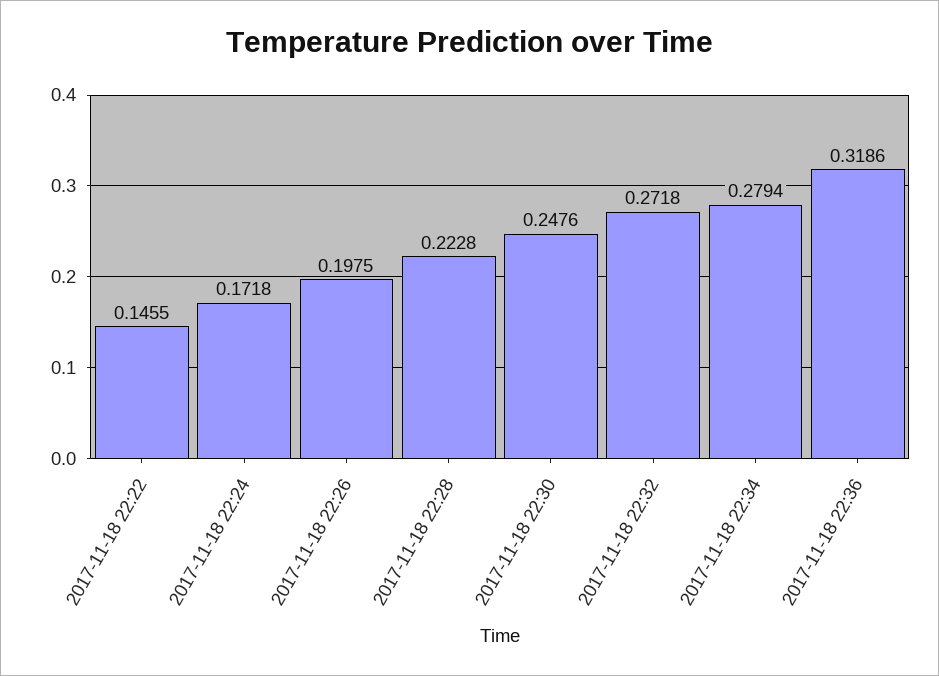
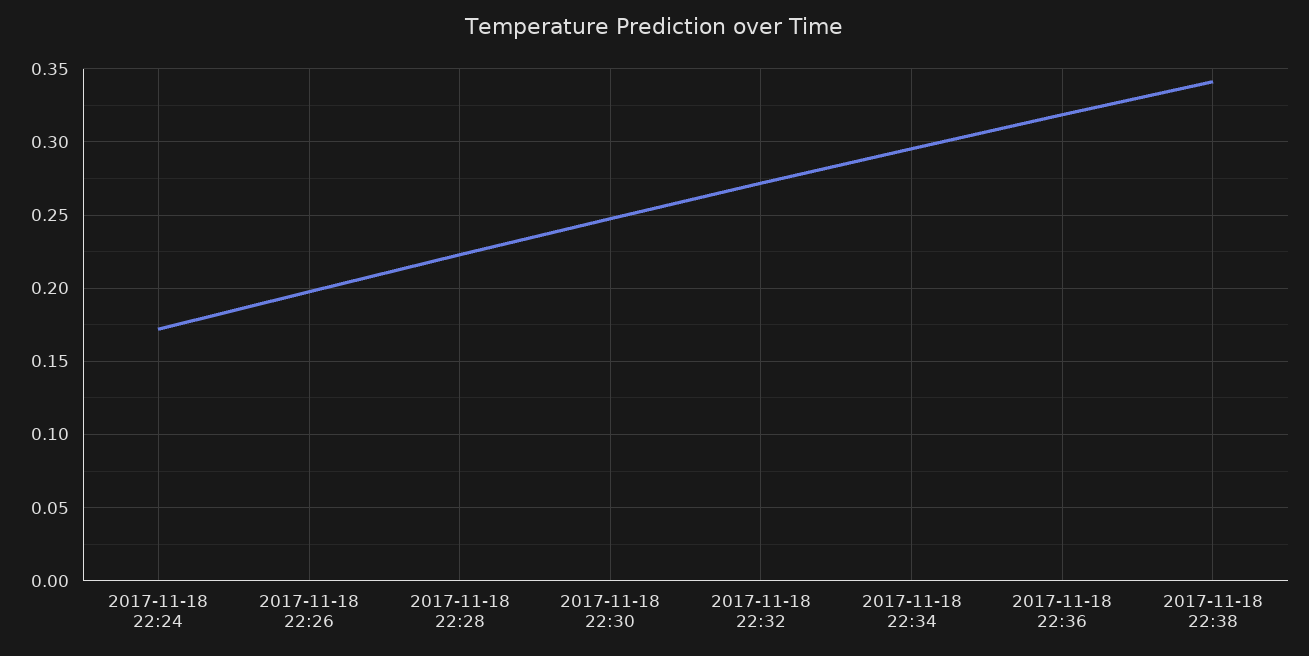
2017-11-18 22:22: 0.1455 -> none
2017-11-18 22:34: 0.2794 -> 0.295
2017-11-18 22:38: none -> 0.34

